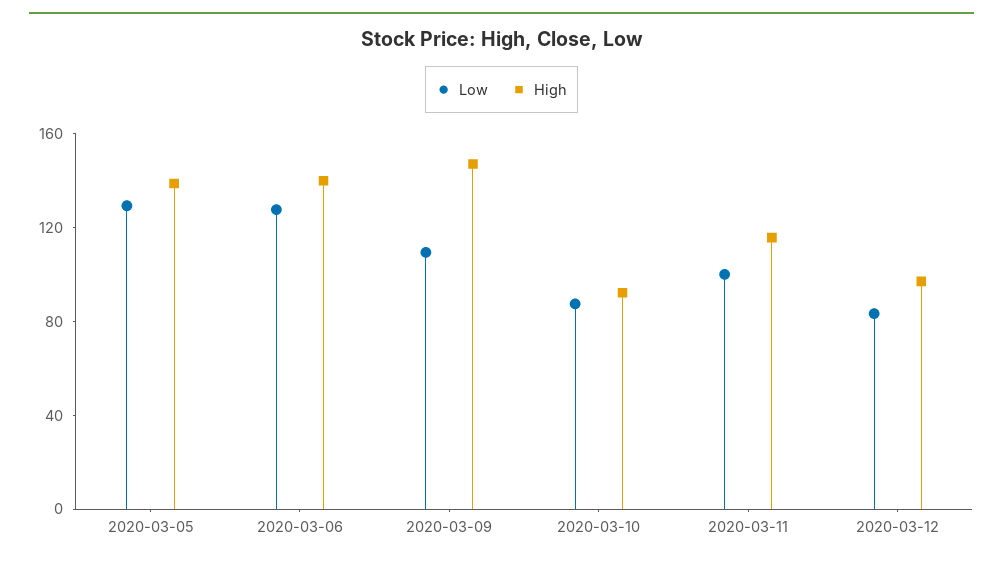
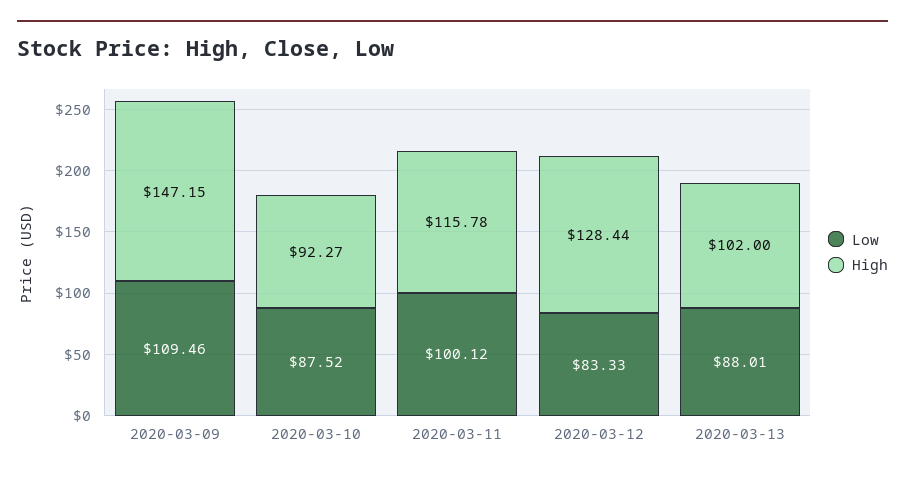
Low, 2020-03-05: 130 -> none
High, 2020-03-05: 140 -> none
Low, 2020-03-06: 130 -> none
High, 2020-03-06: 140 -> none
High, 2020-03-12: 100 -> 128.44
Low, 2020-03-13: none -> 88.01
High, 2020-03-13: none -> 102

